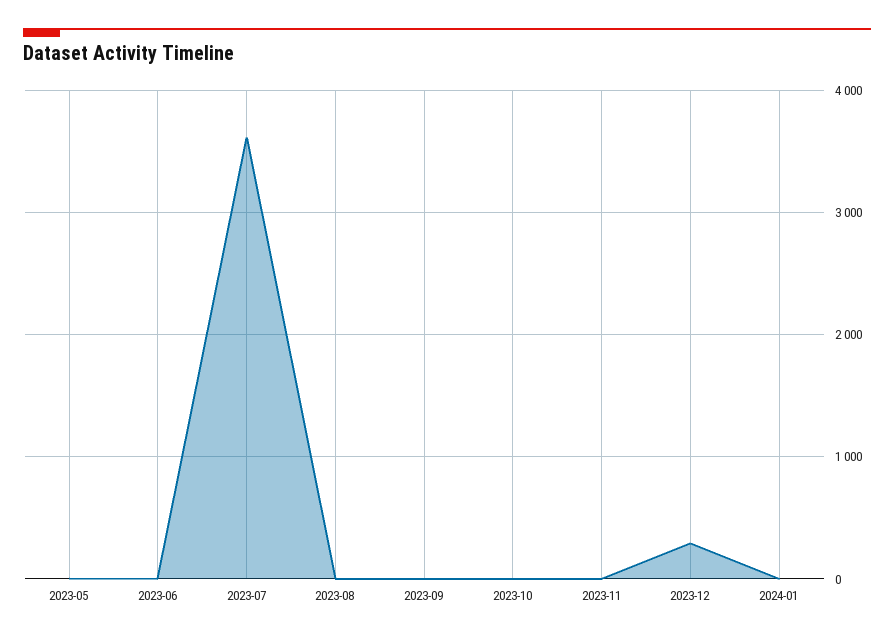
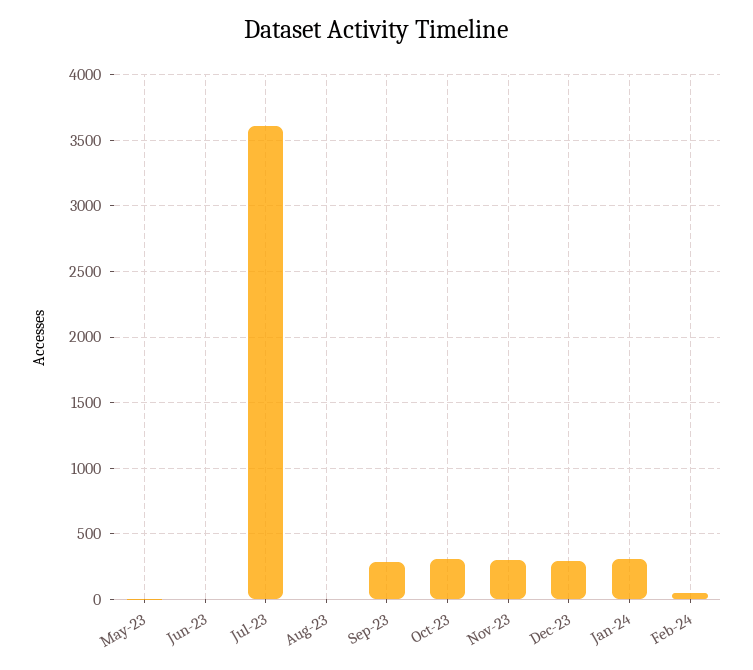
2023-09: 0 -> 300
2023-10: 0 -> 300
2023-11: 0 -> 300
2024-01: 0 -> 300
Feb-24: none -> 50

